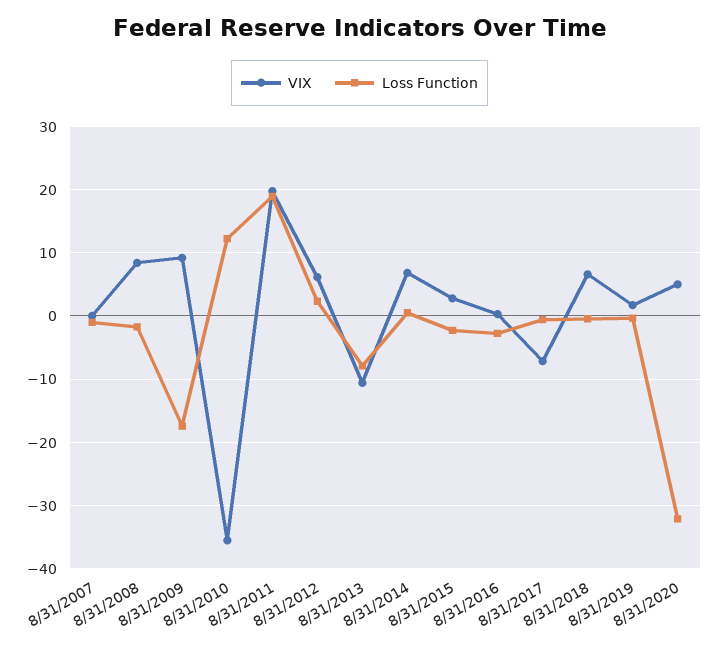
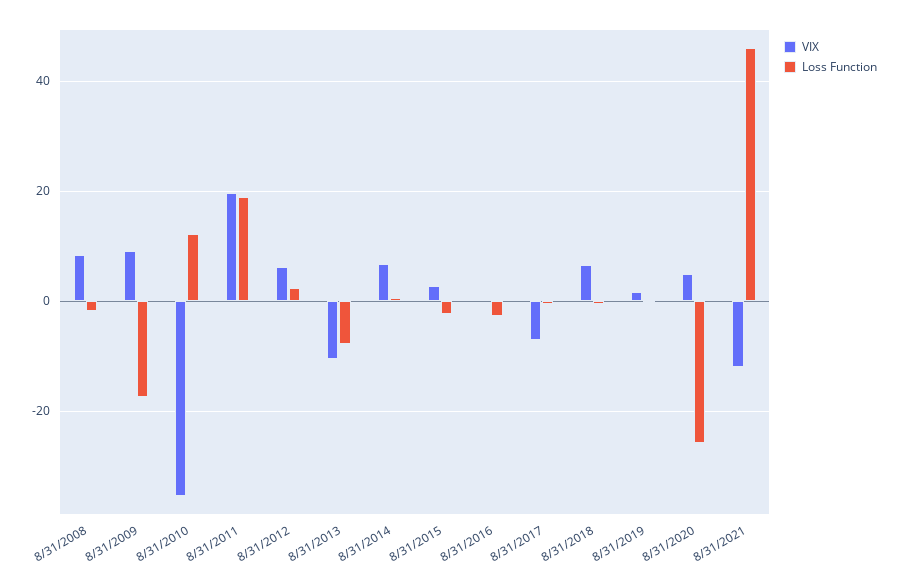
VIX, 8/31/2007: 0 -> none
Loss Function, 8/31/2007: -1 -> none
Loss Function, 8/31/2020: -32 -> -26
VIX, 8/31/2021: none -> -12
Loss Function, 8/31/2021: none -> 46

